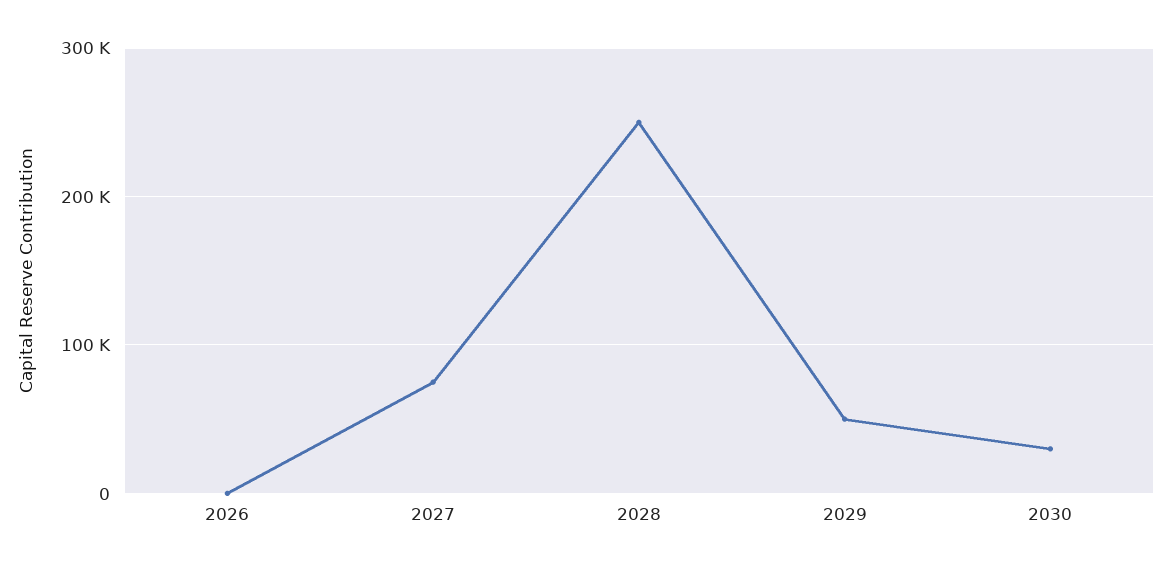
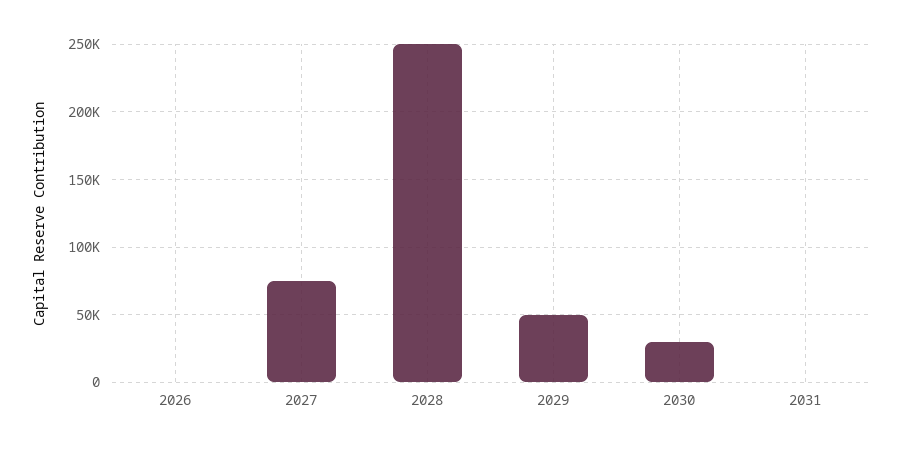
2031: none -> 0

